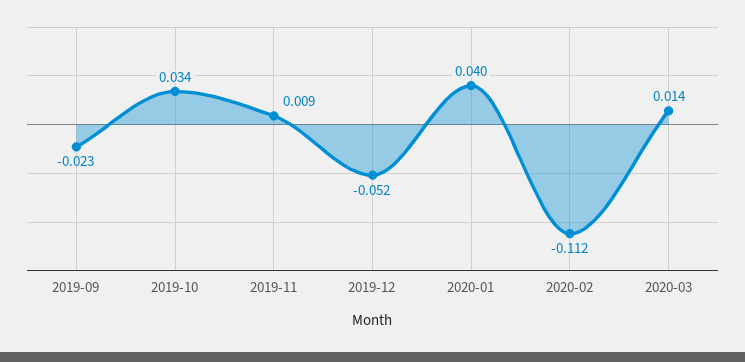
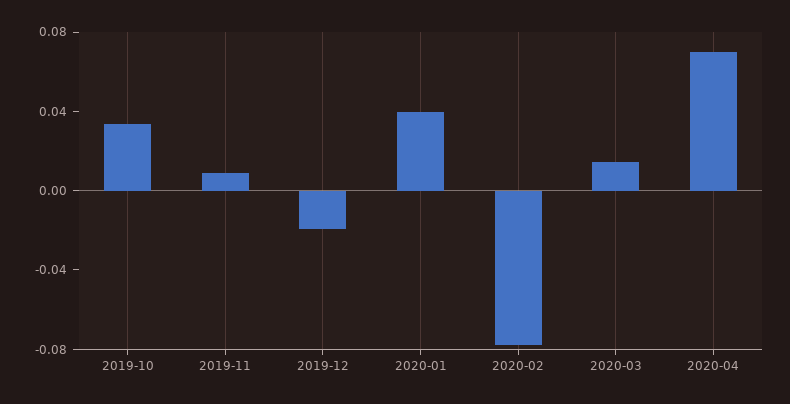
2019-09: -0.023 -> none
2019-12: -0.052 -> -0.02
2020-02: -0.112 -> -0.08
2020-04: none -> 0.07

